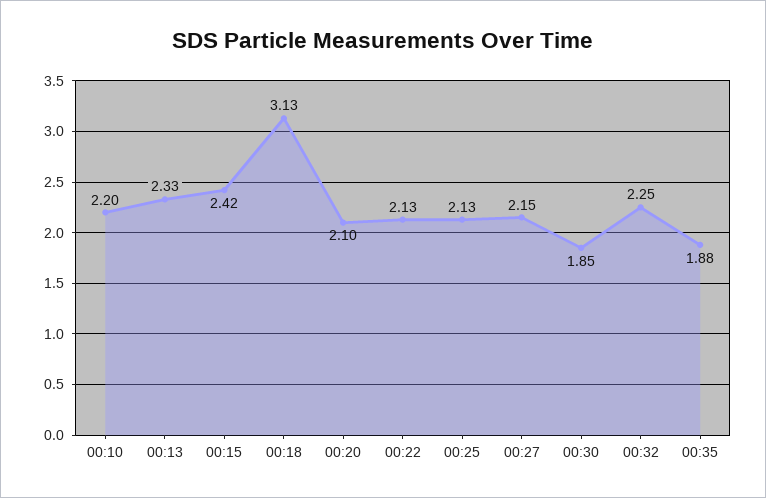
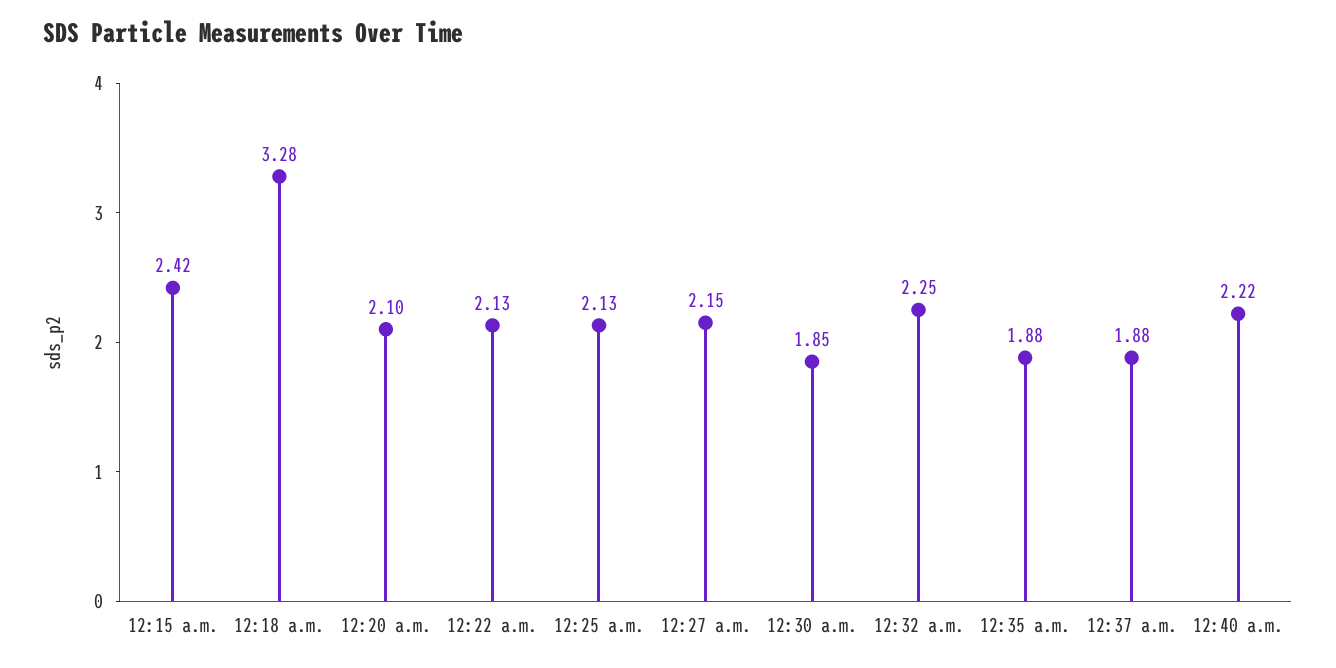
00:10: 2.2 -> none
00:13: 2.33 -> none
00:18: 3.13 -> 3.28
12:37 a.m.: none -> 1.88
12:40 a.m.: none -> 2.22

